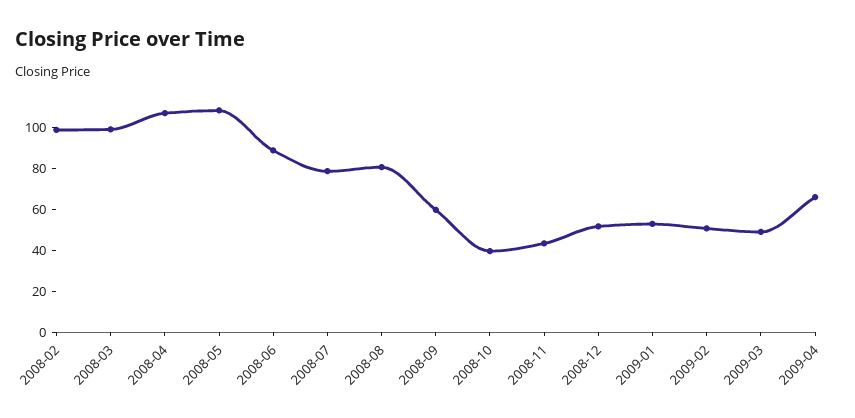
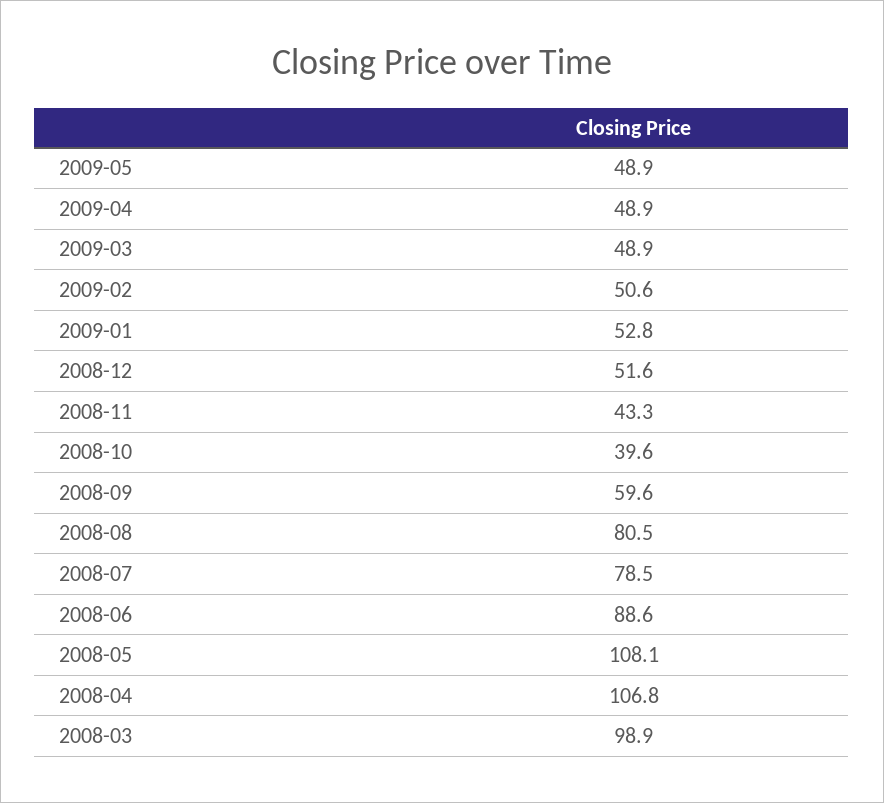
2008-02: 100 -> none
2009-04: 65 -> 48.9
2009-05: none -> 48.9

